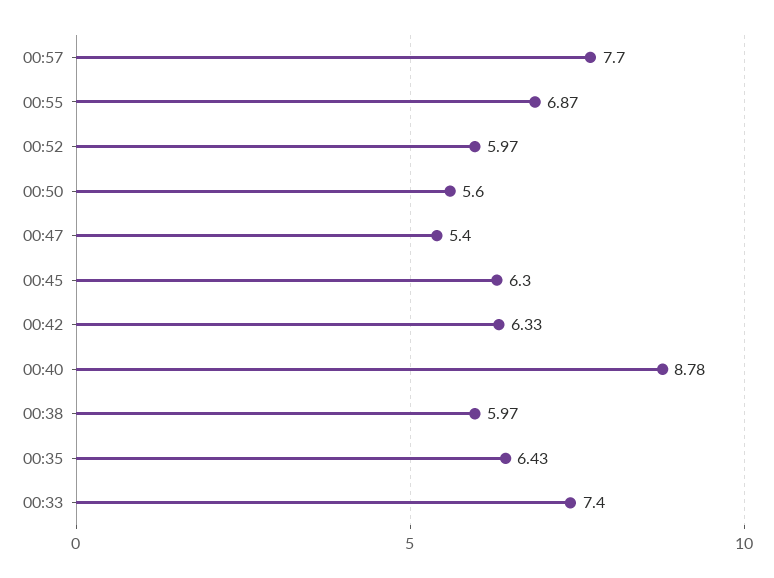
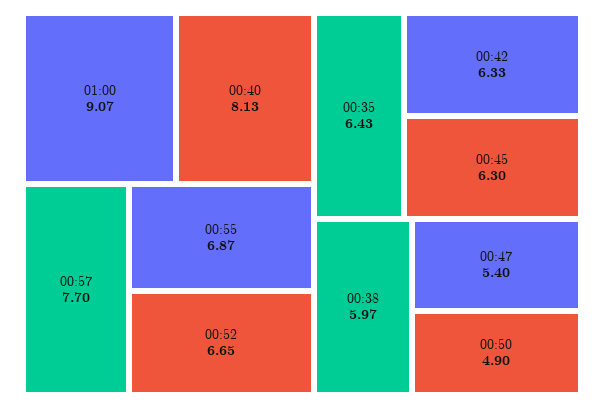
00:52: 5.97 -> 6.65
00:50: 5.6 -> 4.9
00:40: 8.78 -> 8.13
00:33: 7.4 -> none
01:00: none -> 9.07

